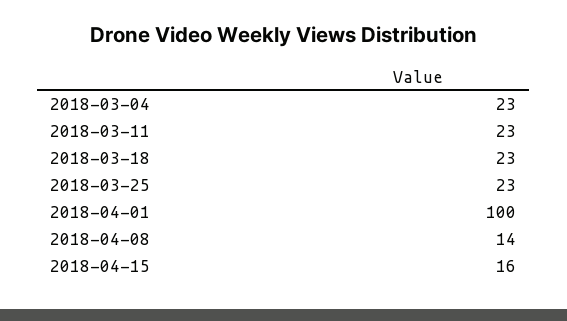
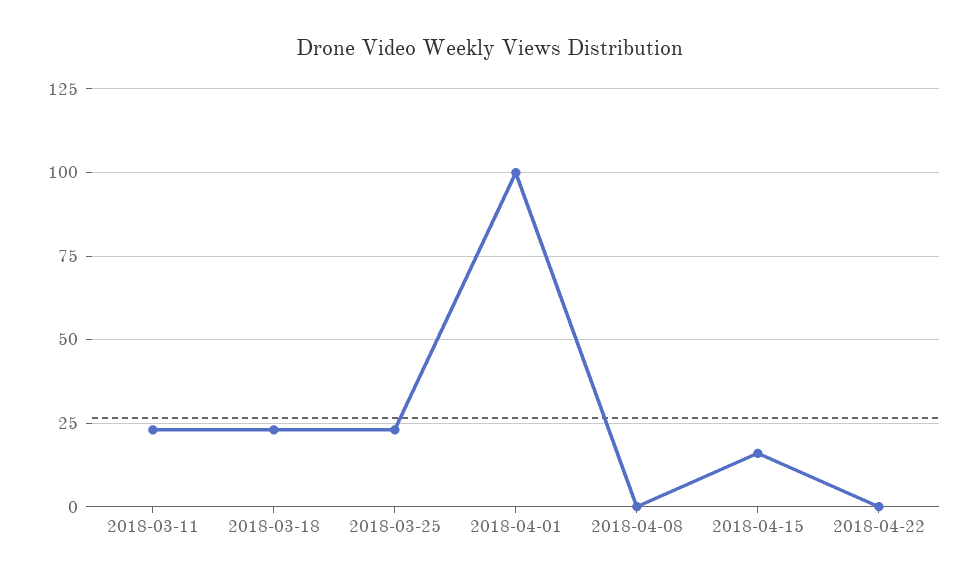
2018-03-04: 23 -> none
2018-04-08: 14 -> 0
2018-04-22: none -> 0

